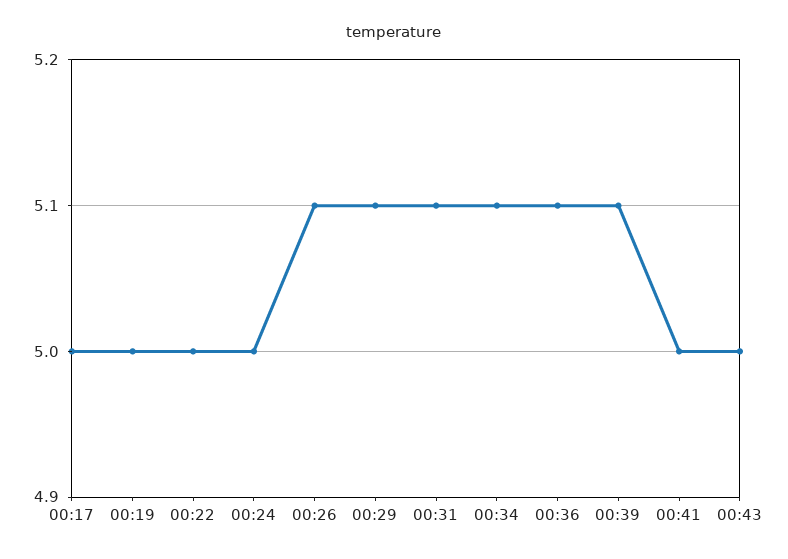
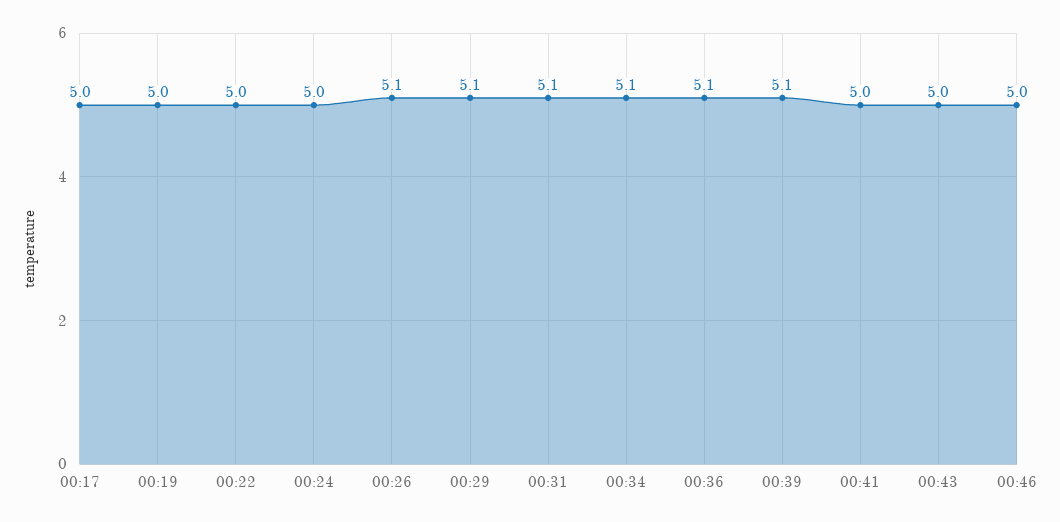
00:46: none -> 5

